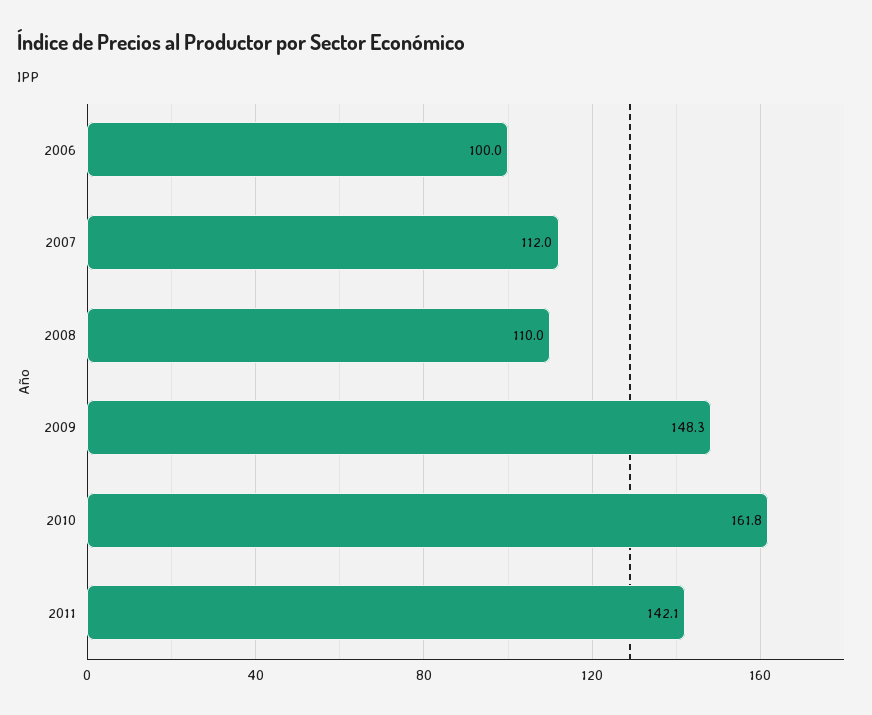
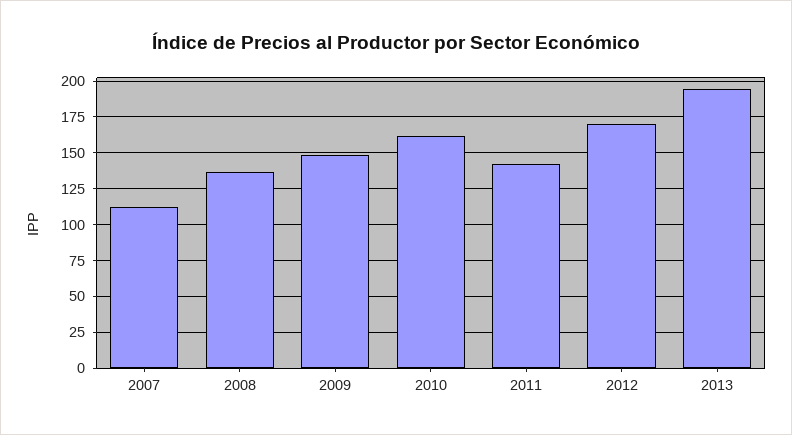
2006: 100 -> none
2008: 110 -> 135
2012: none -> 170
2013: none -> 195

